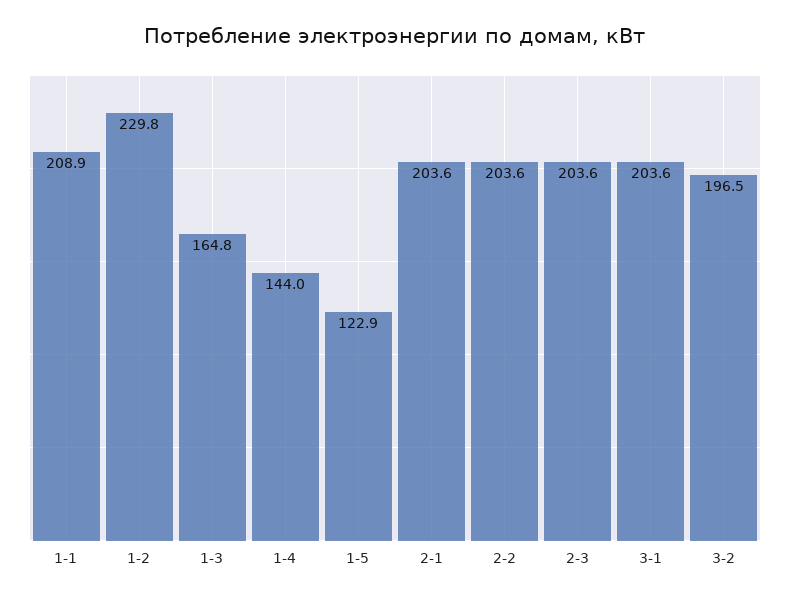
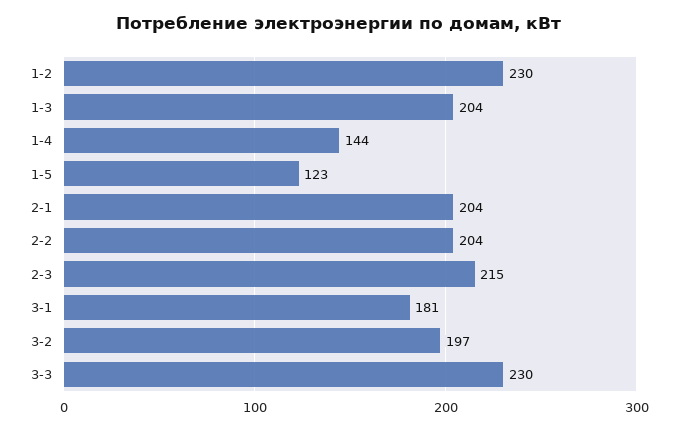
1-1: 208.9 -> none
1-3: 164.8 -> 204
2-3: 203.6 -> 215
3-1: 203.6 -> 181
3-3: none -> 230

